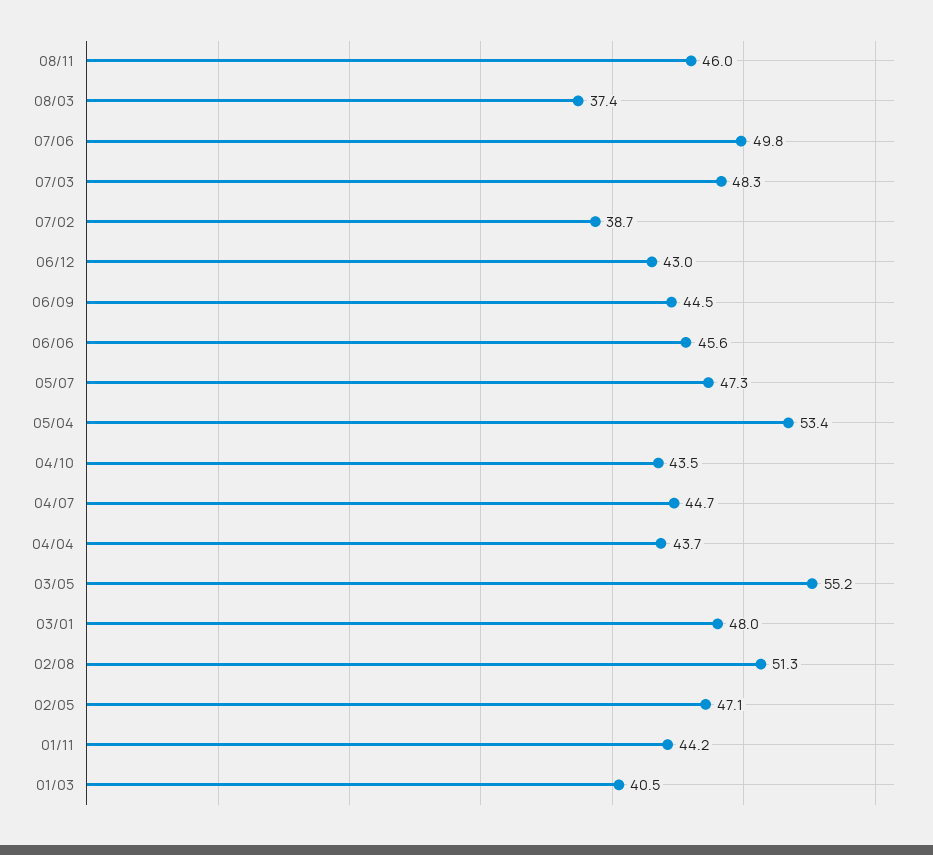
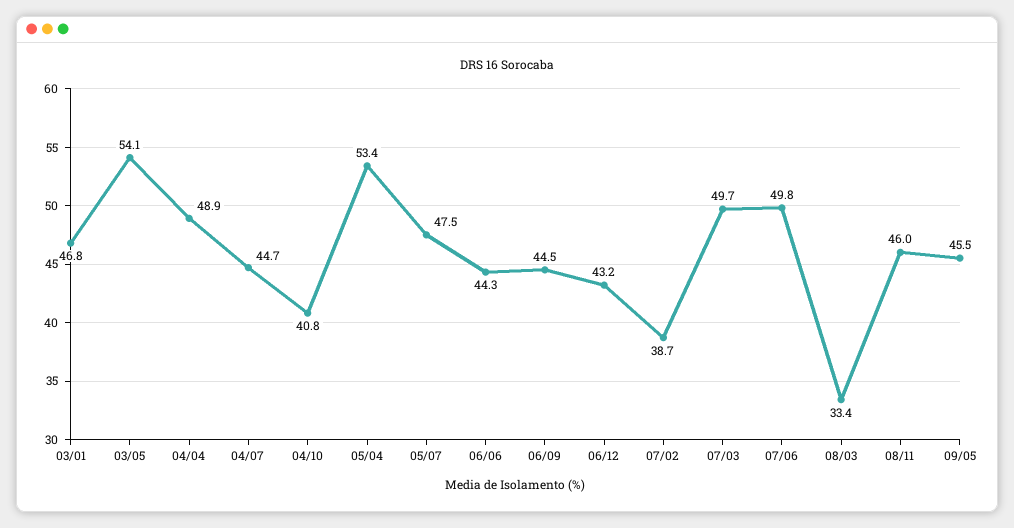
08/03: 37.4 -> 33.4
07/03: 48.3 -> 49.7
06/12: 43 -> 43.2
06/06: 45.6 -> 44.3
05/07: 47.3 -> 47.5
04/10: 43.5 -> 40.8
04/04: 43.7 -> 48.9
03/05: 55.2 -> 54.1
03/01: 48 -> 46.8
02/08: 51.3 -> none
02/05: 47.1 -> none
01/11: 44.2 -> none
01/03: 40.5 -> none
09/05: none -> 45.5

